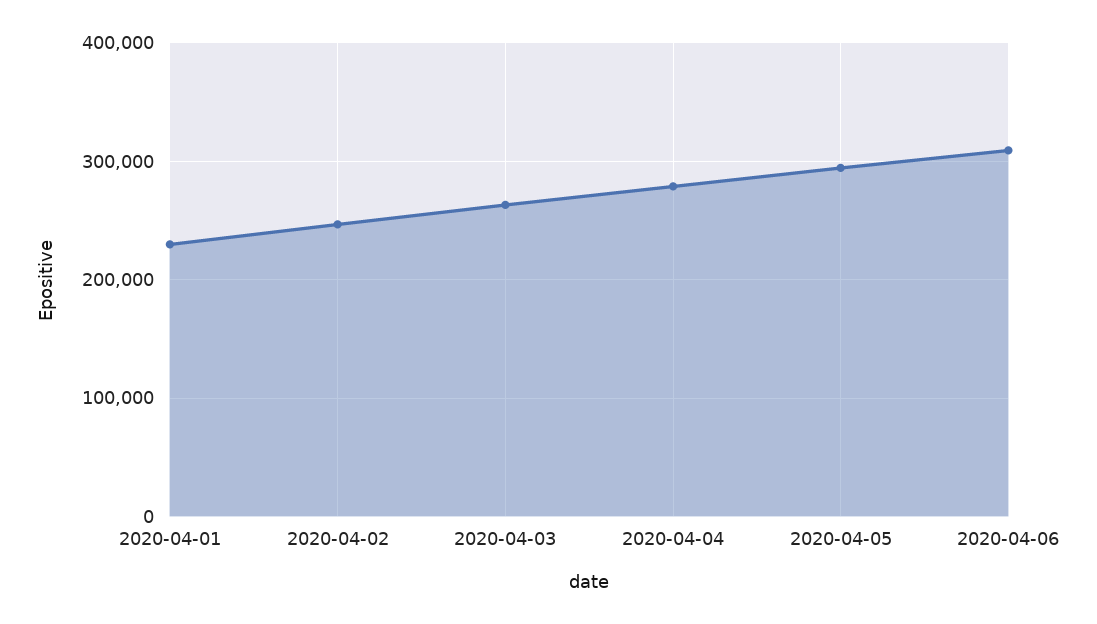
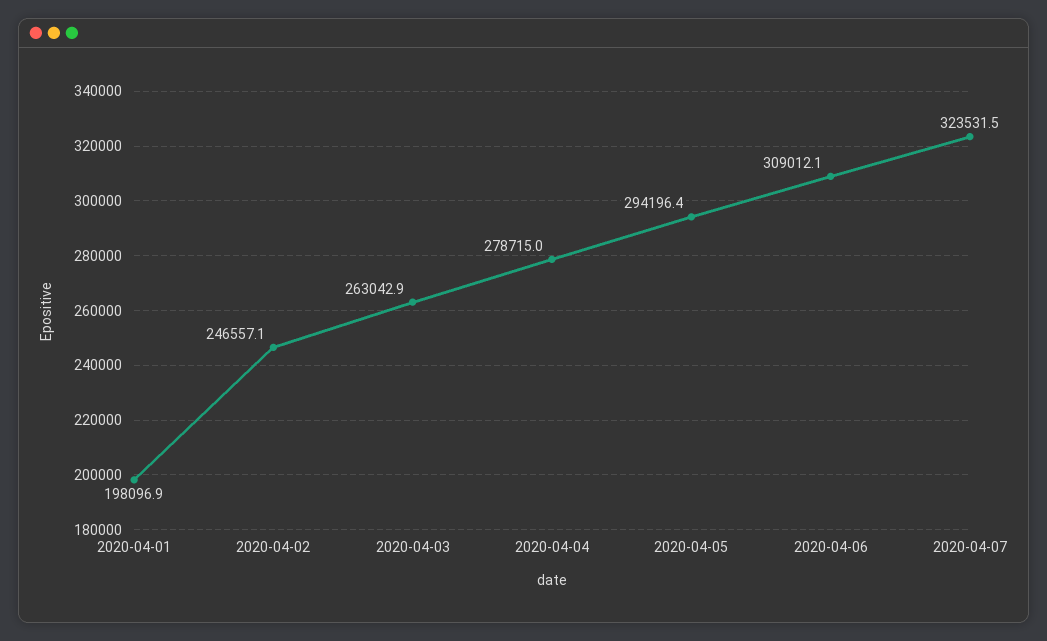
2020-04-01: 230000 -> 198096.9
2020-04-07: none -> 323531.5

